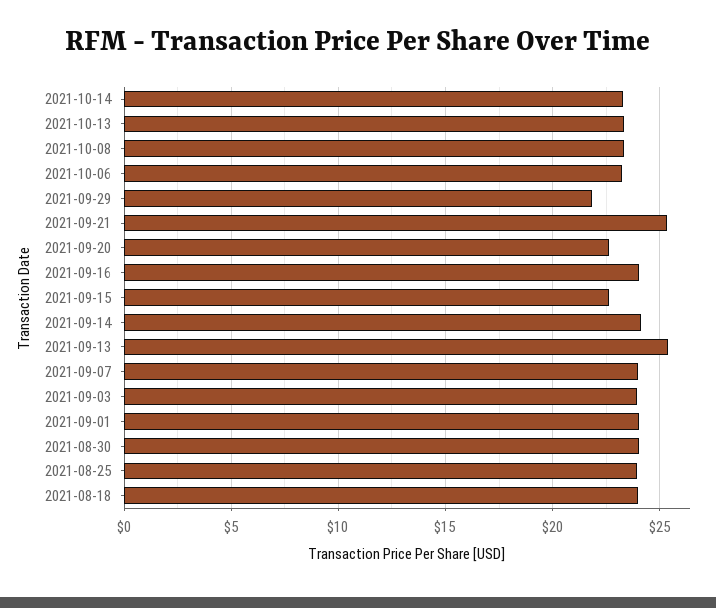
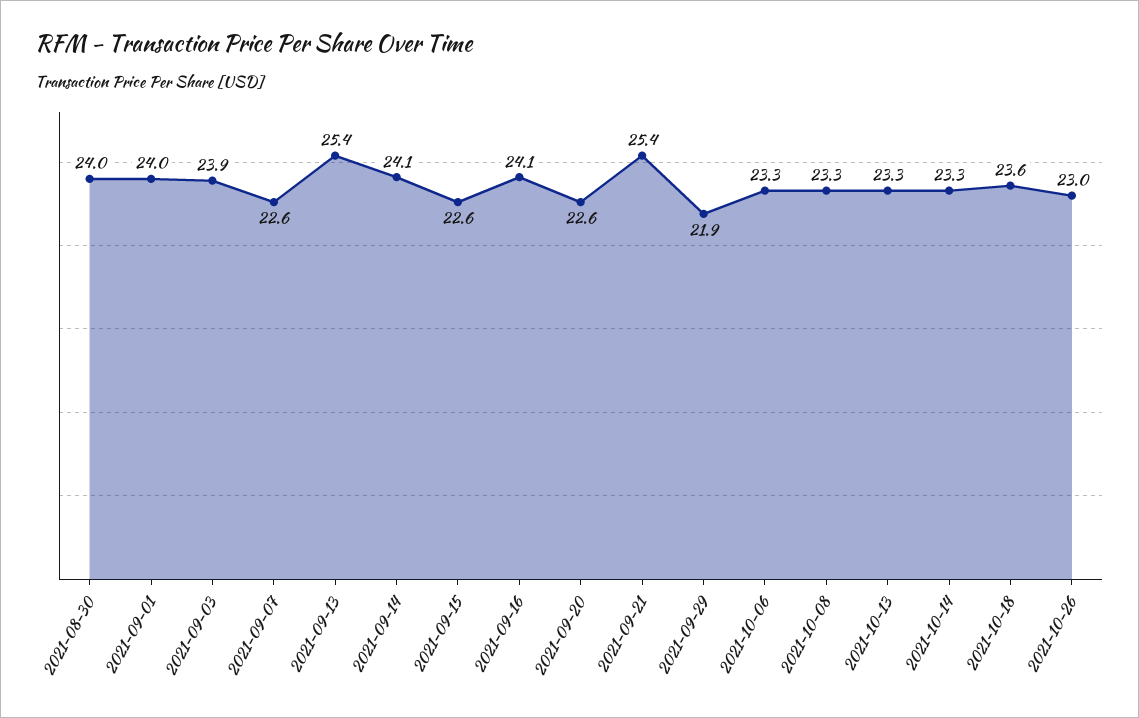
2021-09-07: 24 -> 22.6
2021-08-25: 24 -> none
2021-08-18: 24 -> none
2021-10-18: none -> 23.6
2021-10-26: none -> 23

